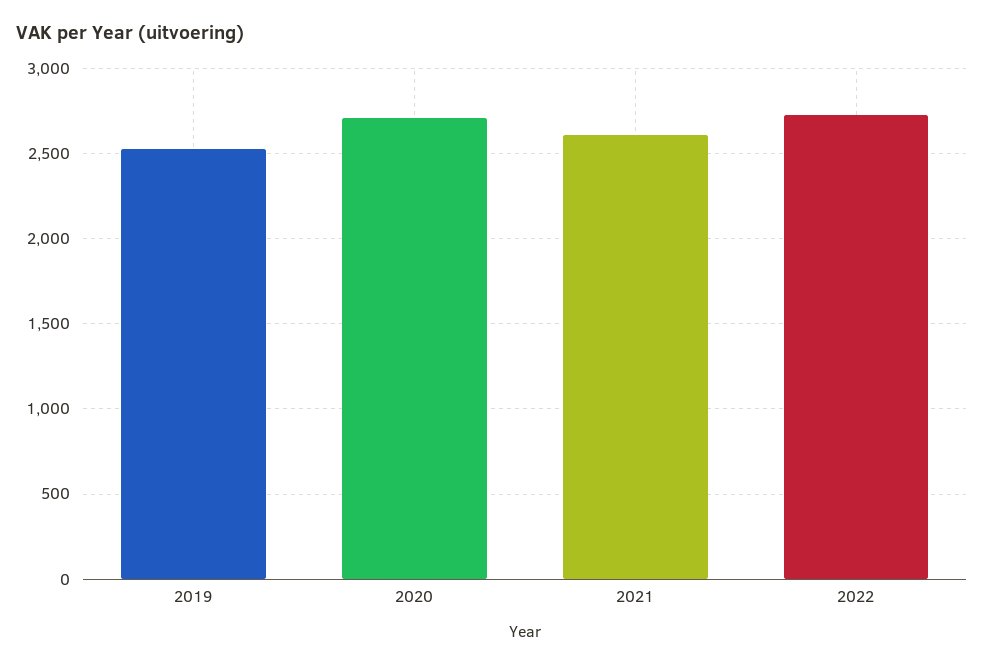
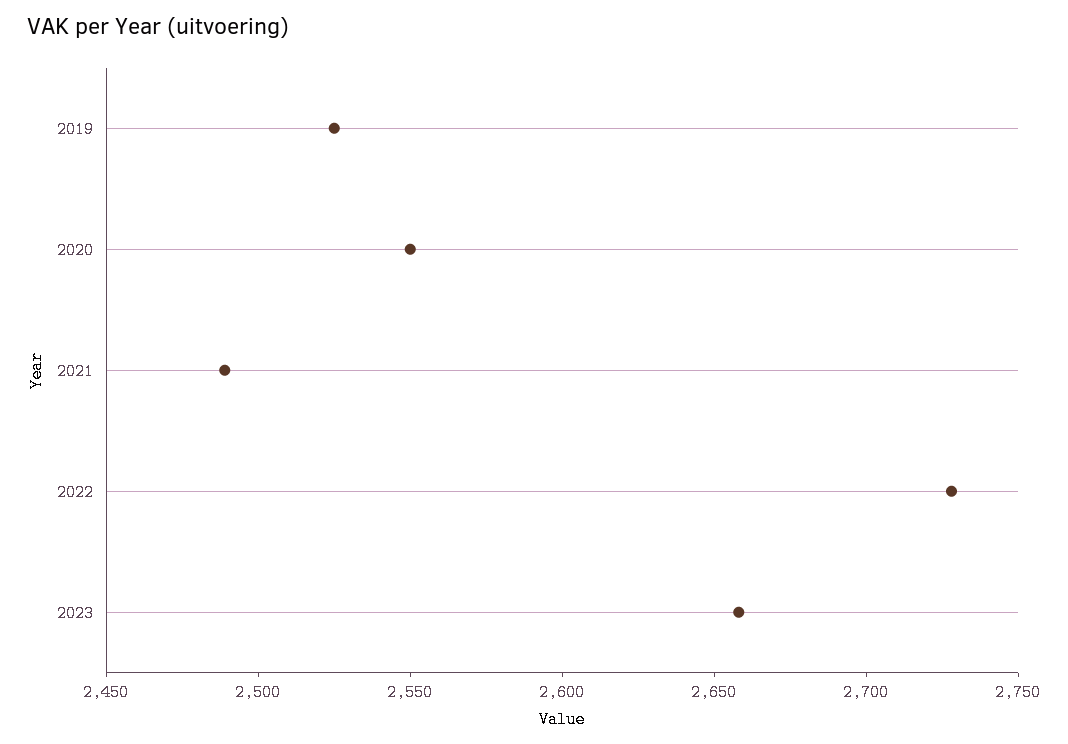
2020: 2700 -> 2550
2021: 2600 -> 2490
2023: none -> 2660

